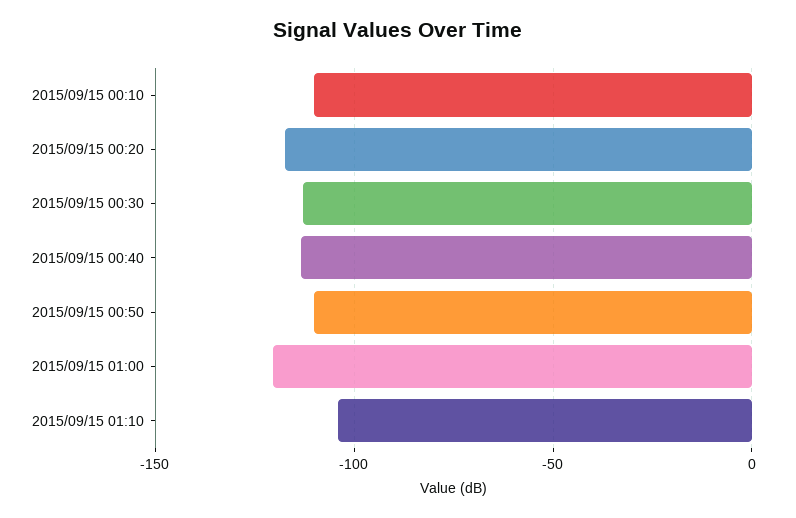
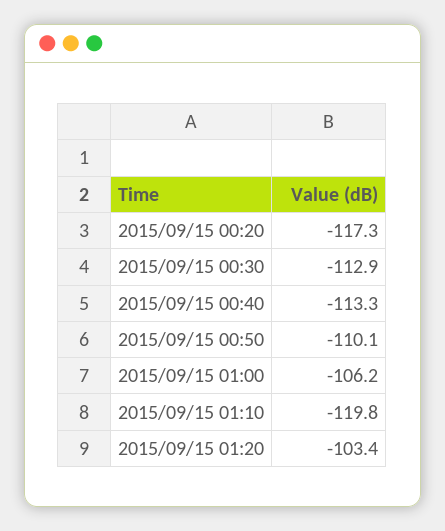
2015/09/15 00:10: -110 -> none
2015/09/15 01:00: -120 -> -106.2
2015/09/15 01:10: -105 -> -119.8
2015/09/15 01:20: none -> -103.4

